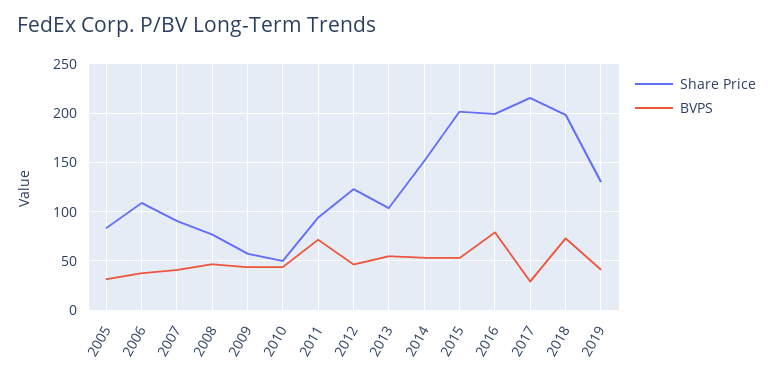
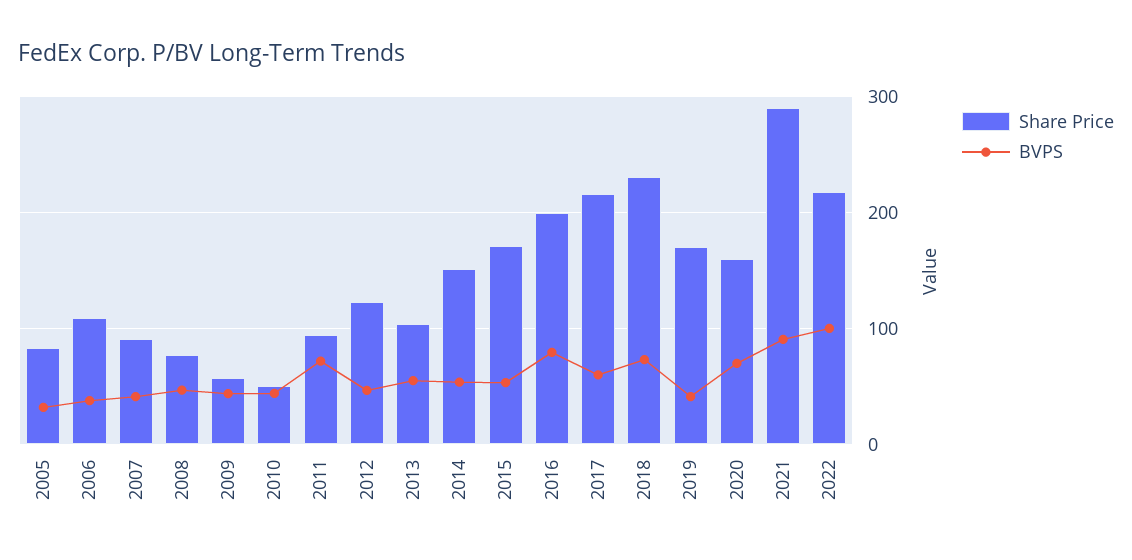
Share Price, 2015: 200 -> 170
BVPS, 2017: 30 -> 60
Share Price, 2018: 200 -> 230
Share Price, 2019: 130 -> 170
Share Price, 2020: none -> 160
BVPS, 2020: none -> 70
Share Price, 2021: none -> 290
BVPS, 2021: none -> 90
Share Price, 2022: none -> 220
BVPS, 2022: none -> 100

